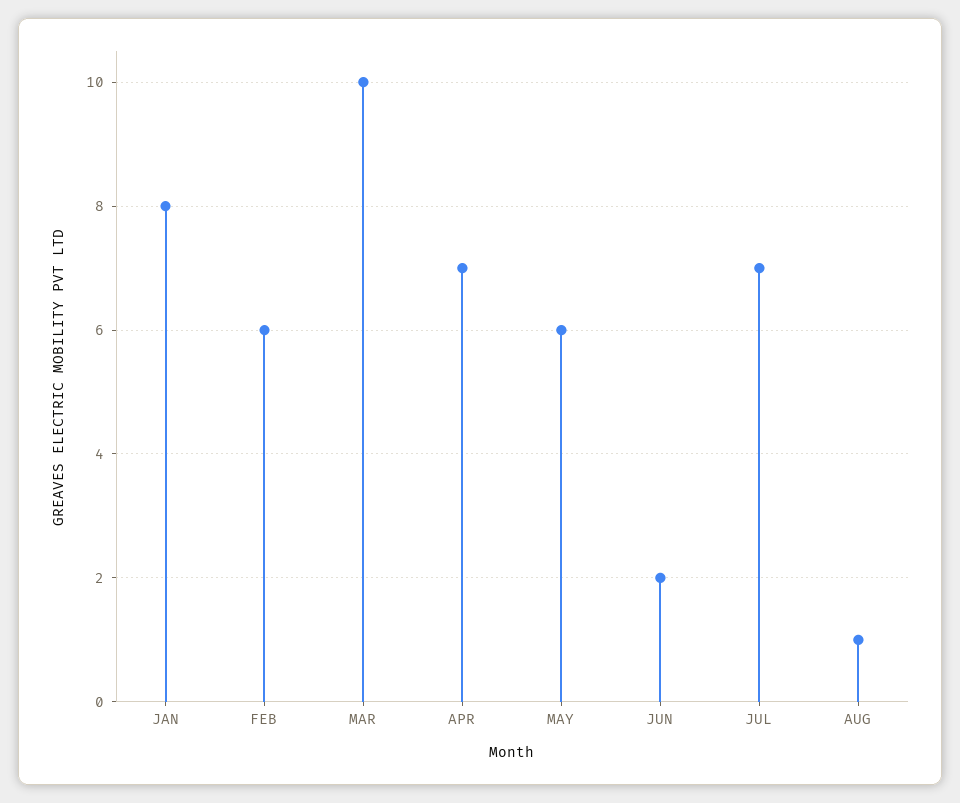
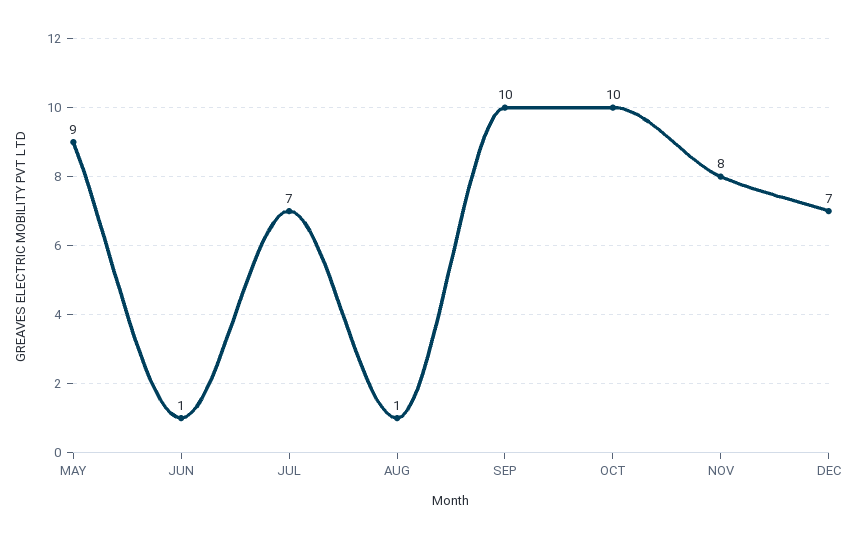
JAN: 8 -> none
FEB: 6 -> none
MAR: 10 -> none
APR: 7 -> none
MAY: 6 -> 9
JUN: 2 -> 1
SEP: none -> 10
OCT: none -> 10
NOV: none -> 8
DEC: none -> 7

